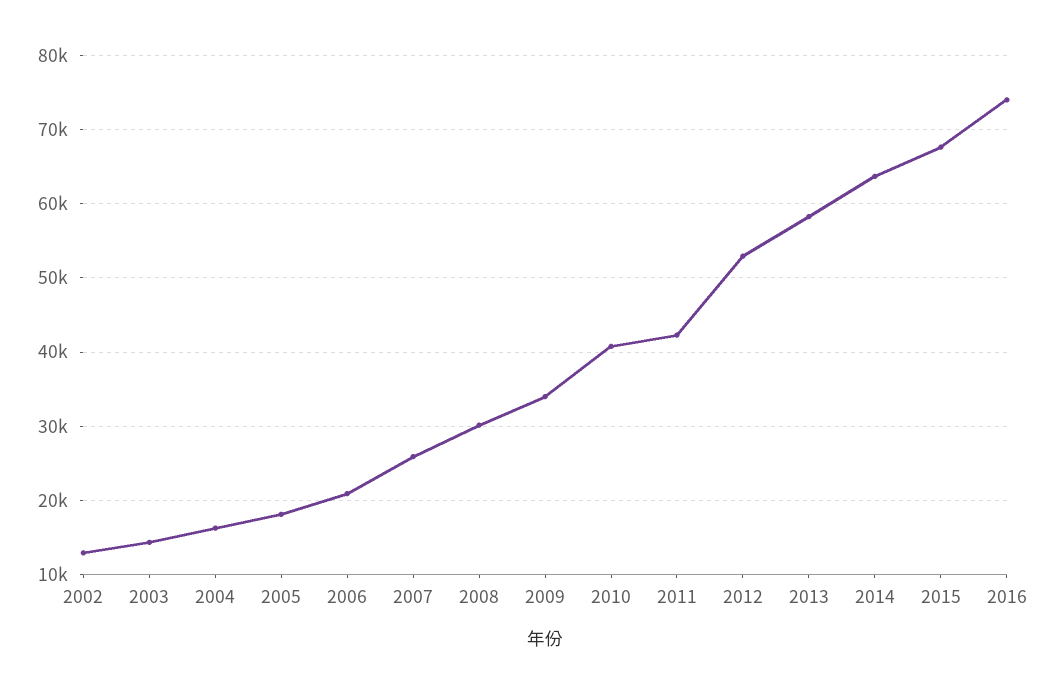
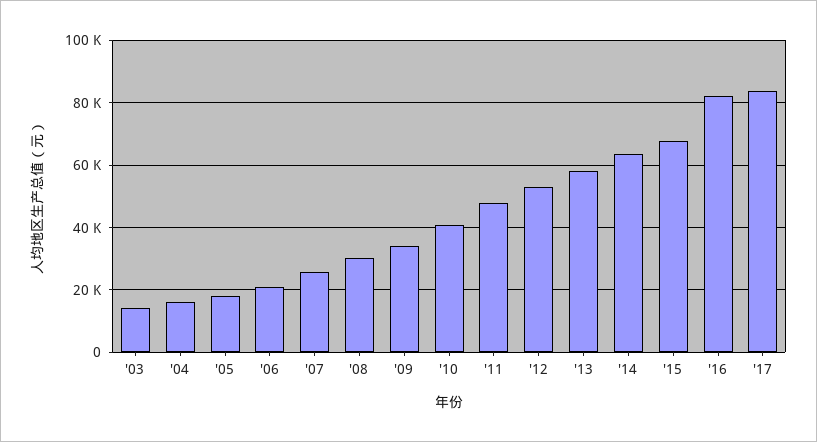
2002: 13000 -> none
2011: 42000 -> 48000
2016: 74000 -> 82000
'17: none -> 84000

